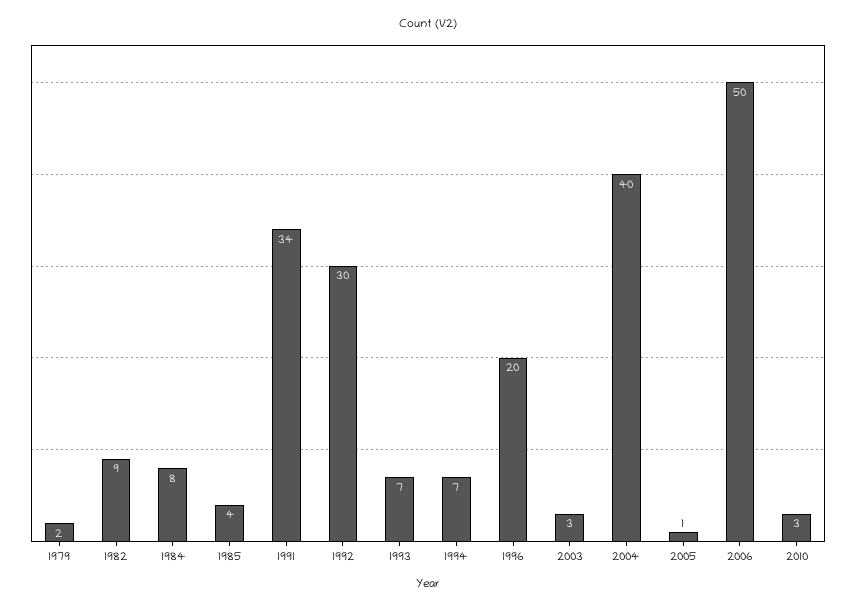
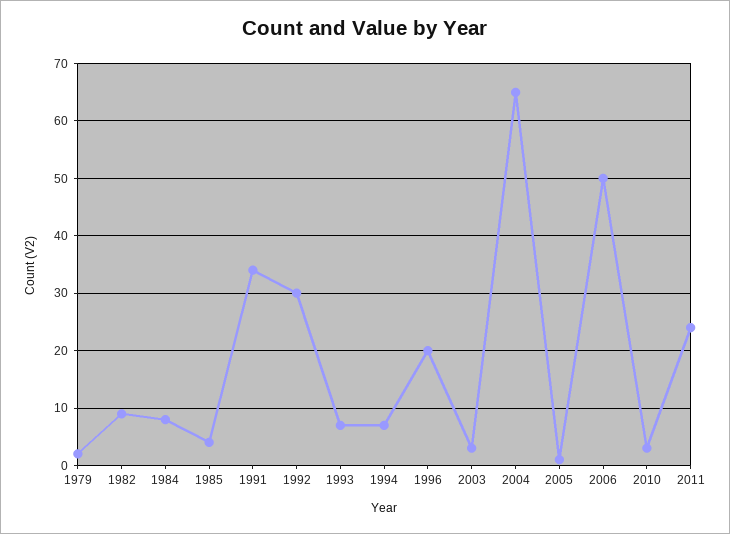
2004: 40 -> 65
2011: none -> 25

